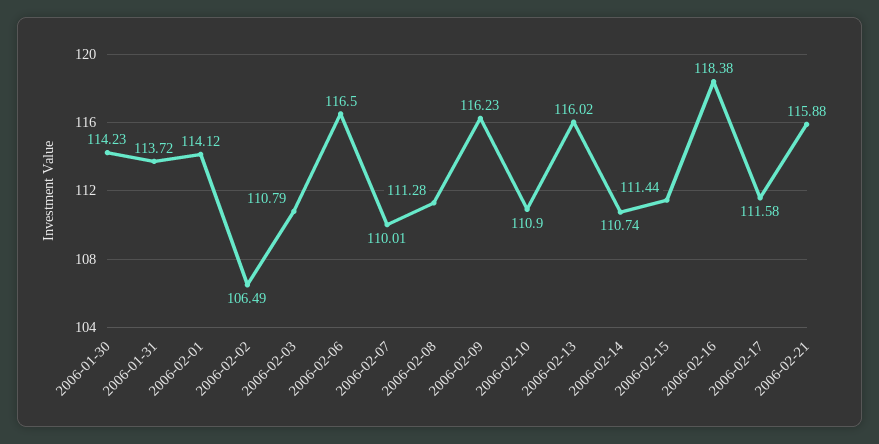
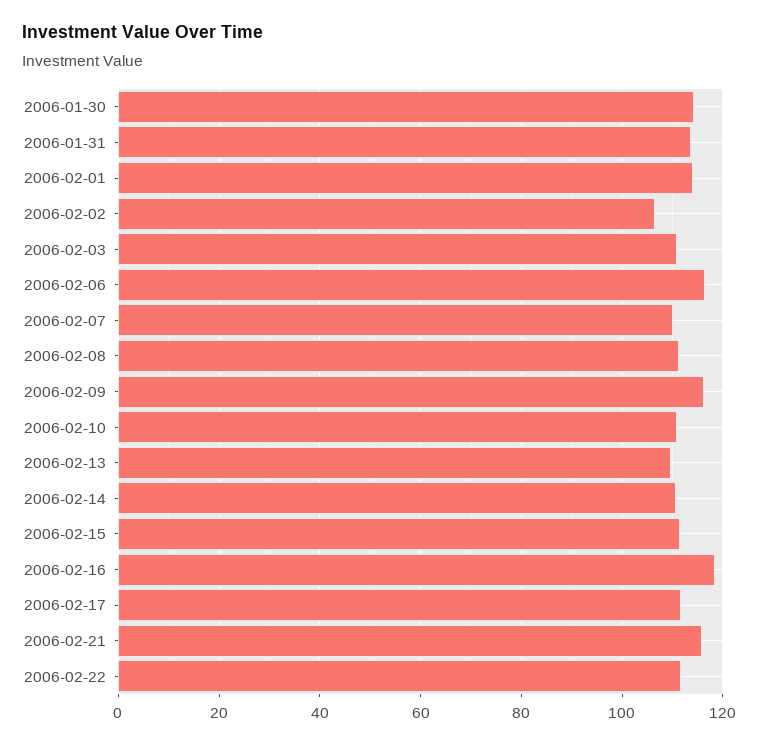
2006-02-13: 116.02 -> 110
2006-02-22: none -> 112

